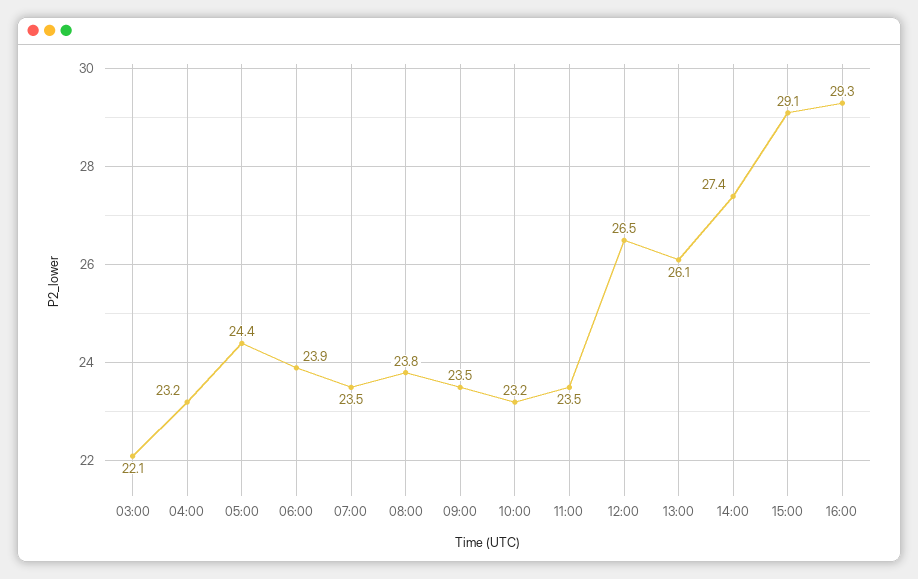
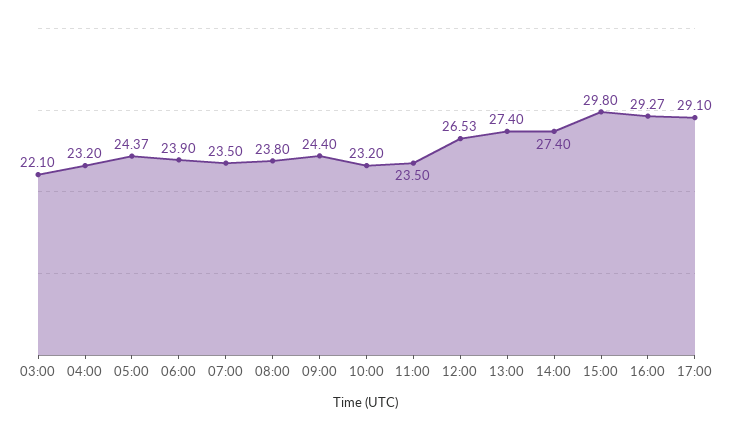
09:00: 23.5 -> 24.4
13:00: 26.1 -> 27.4
15:00: 29.1 -> 29.8
17:00: none -> 29.1

